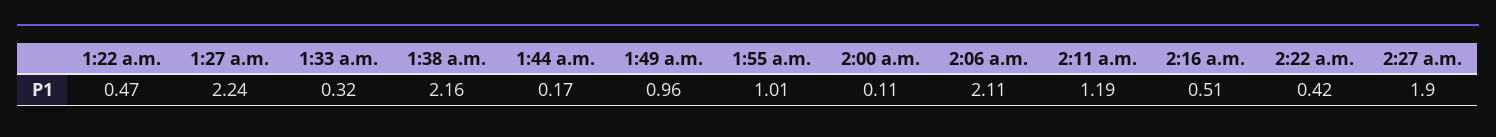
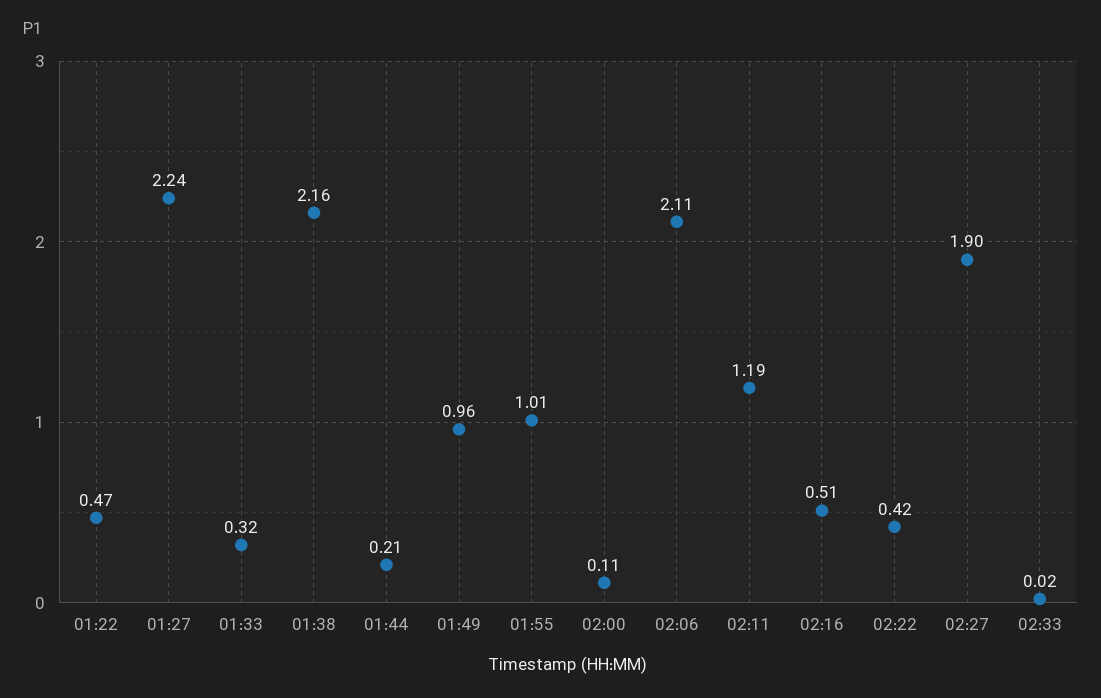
1:44 a.m.: 0.17 -> 0.21
02:33: none -> 0.02

